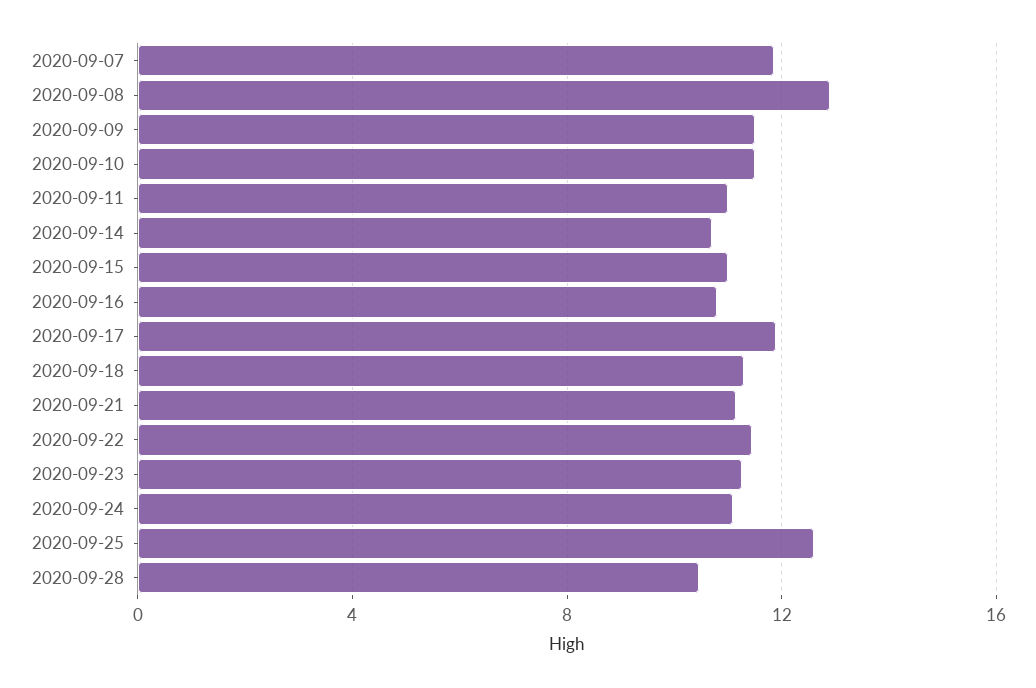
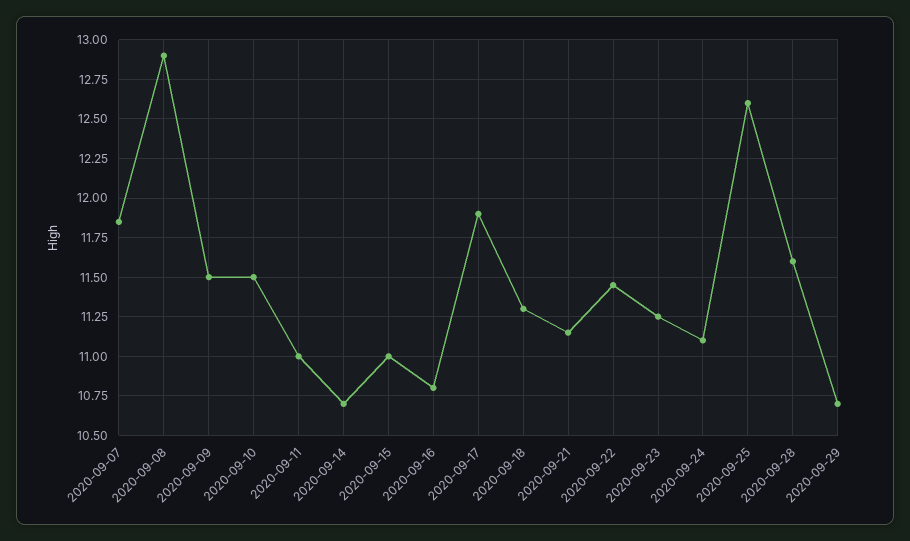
2020-09-28: 10.5 -> 11.6
2020-09-29: none -> 10.7

